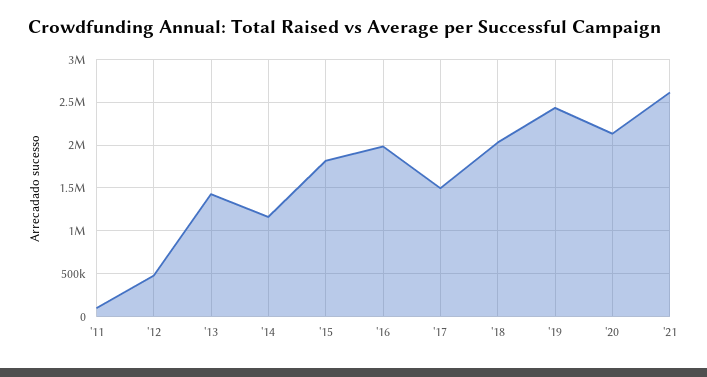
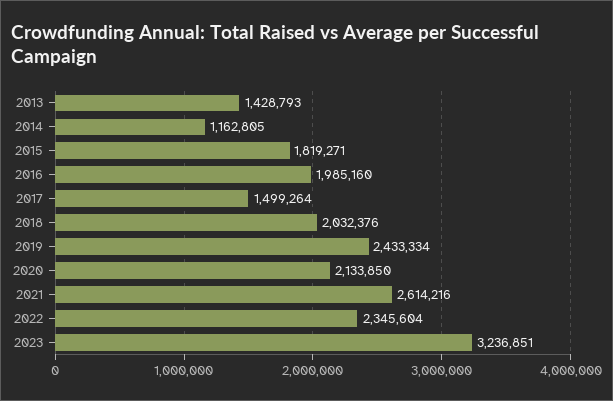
'11: 100000 -> none
'12: 500000 -> none
2022: none -> 2345604
2023: none -> 3236851

